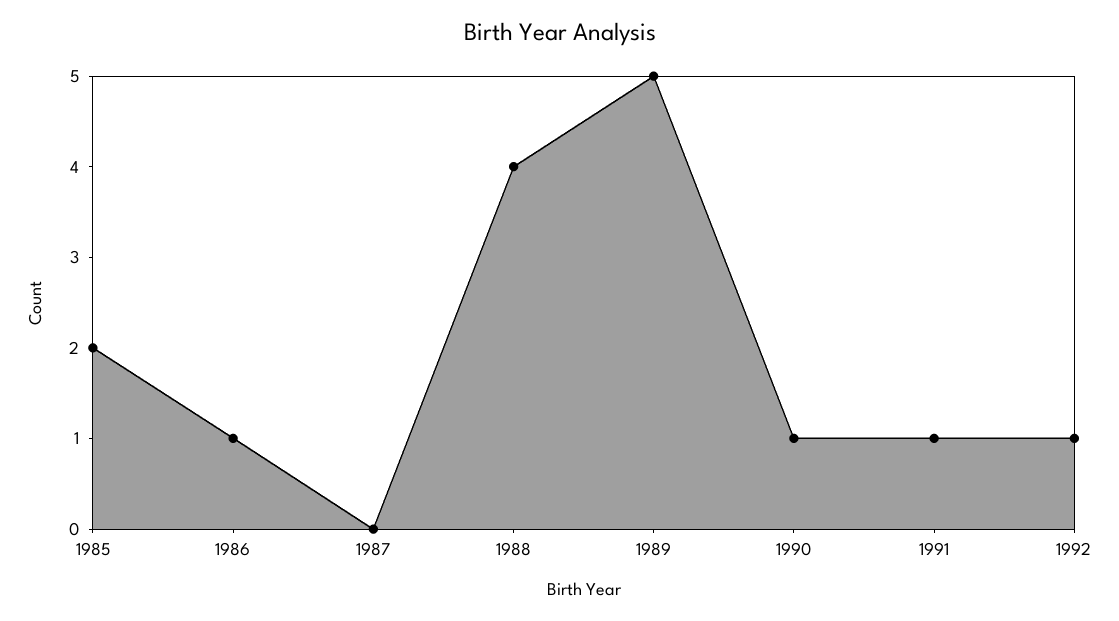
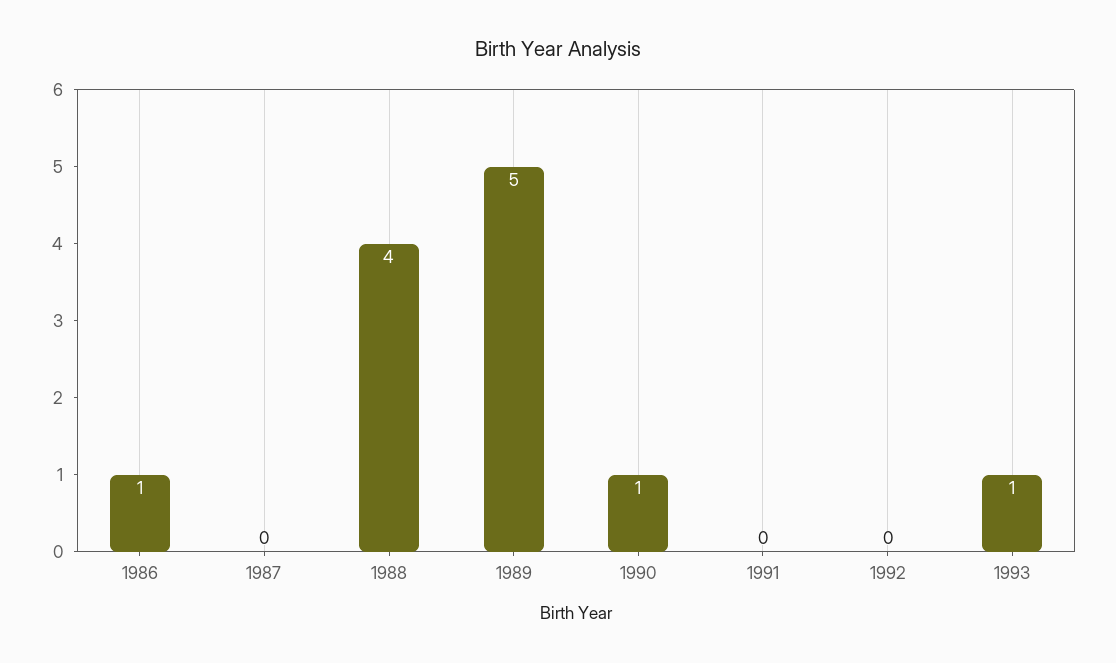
1985: 2 -> none
1991: 1 -> 0
1992: 1 -> 0
1993: none -> 1

